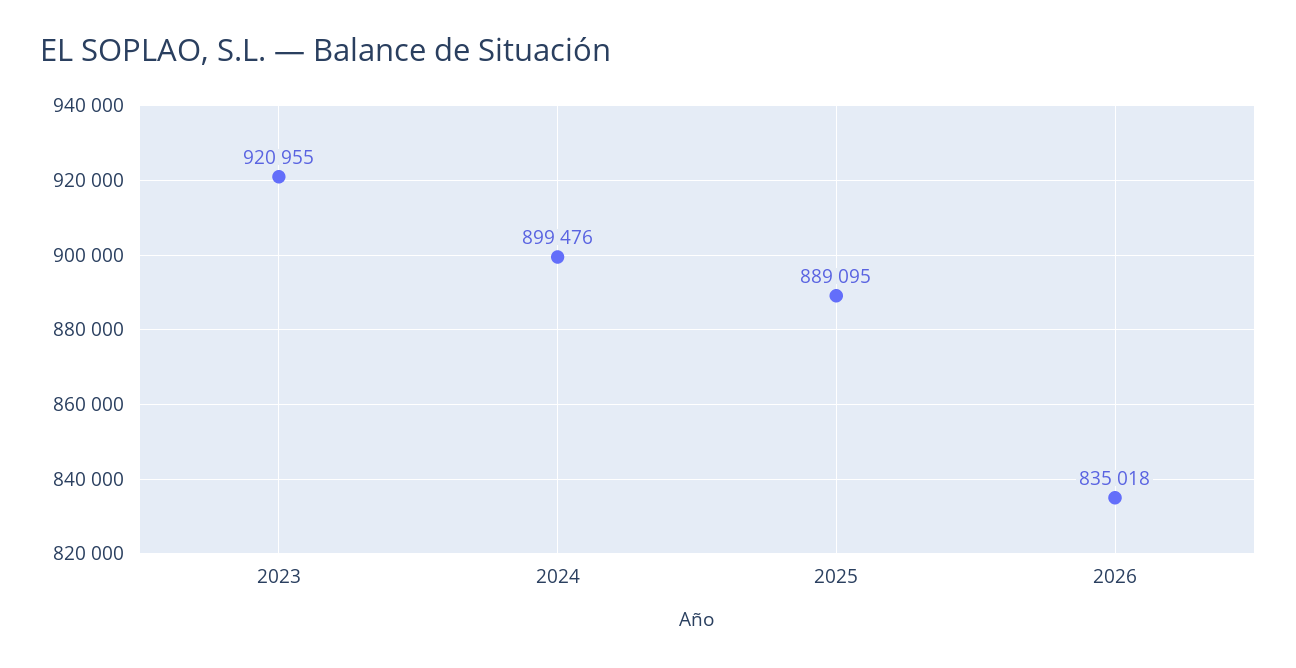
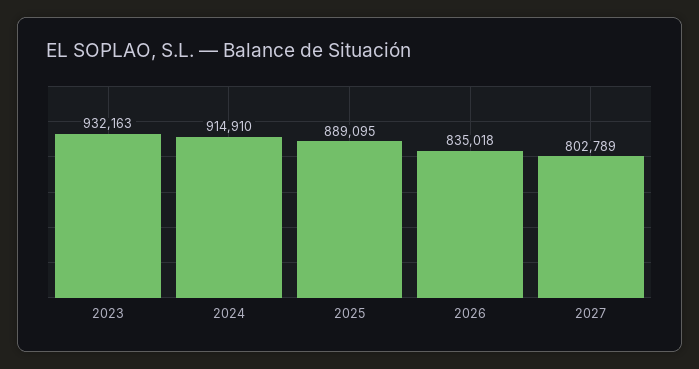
2023: 920955 -> 932163
2024: 899476 -> 914910
2027: none -> 802789

